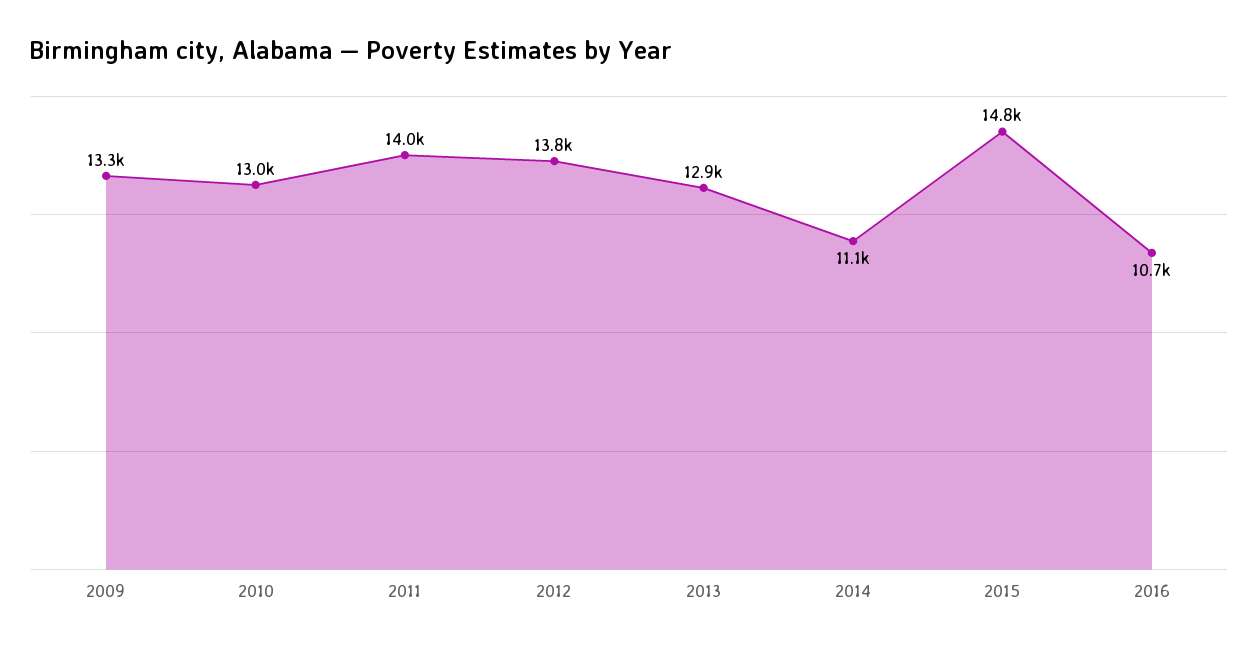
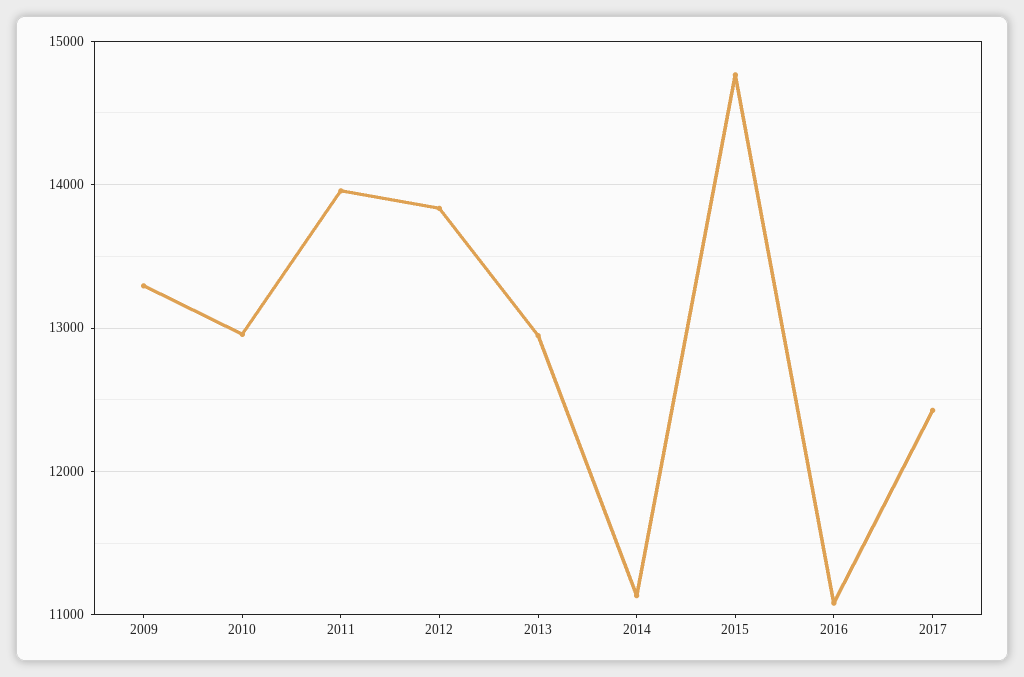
2016: 10700 -> 11100
2017: none -> 12400

